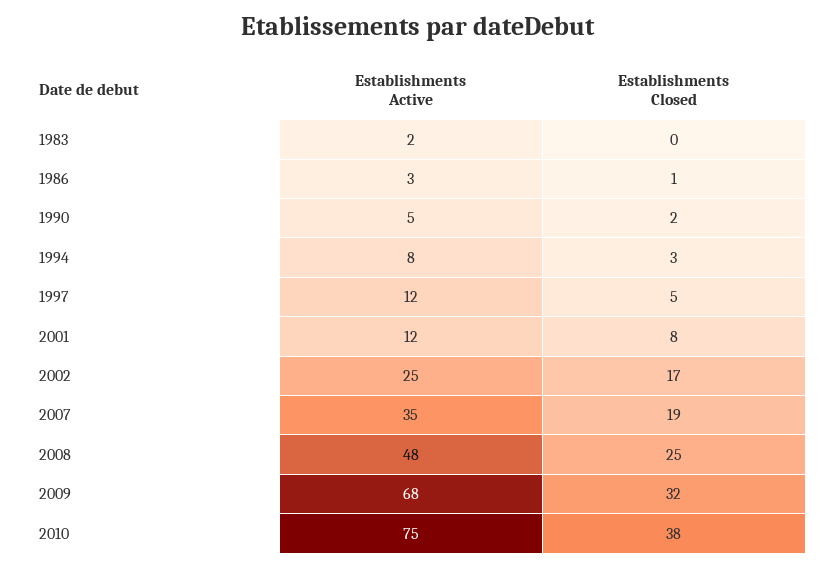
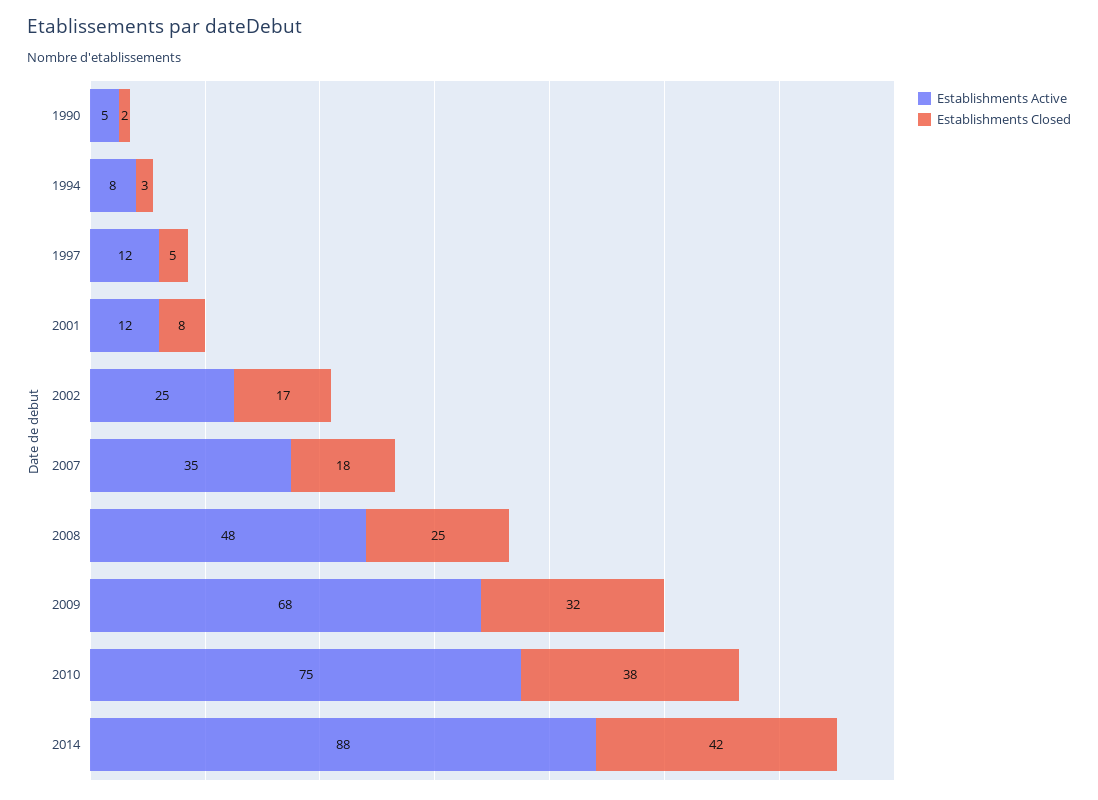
Establishments Active, 1983: 2 -> none
Establishments Closed, 1983: 0 -> none
Establishments Active, 1986: 3 -> none
Establishments Closed, 1986: 1 -> none
Establishments Closed, 2007: 19 -> 18
Establishments Active, 2014: none -> 88
Establishments Closed, 2014: none -> 42

